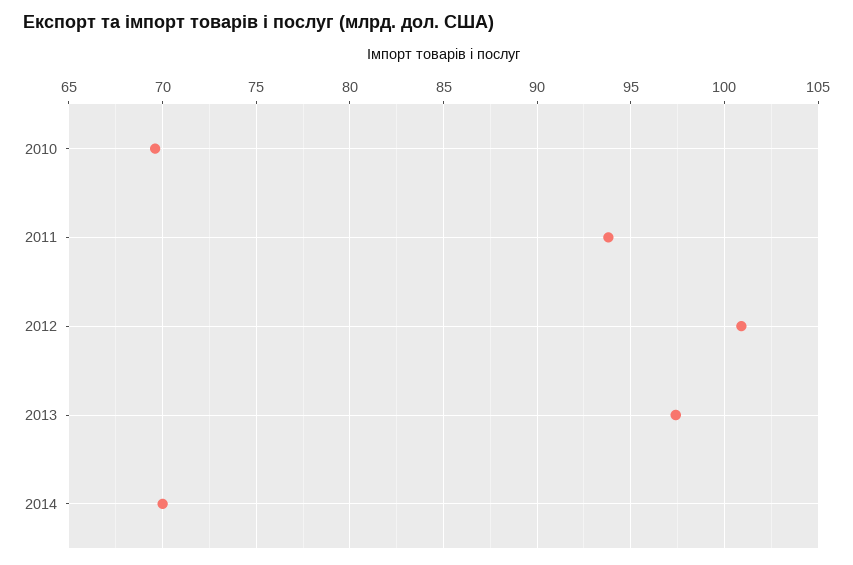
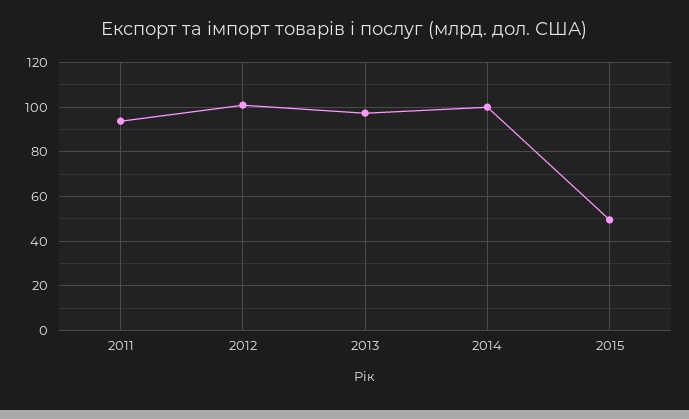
2010: 69.5 -> none
2014: 70 -> 100
2015: none -> 50

